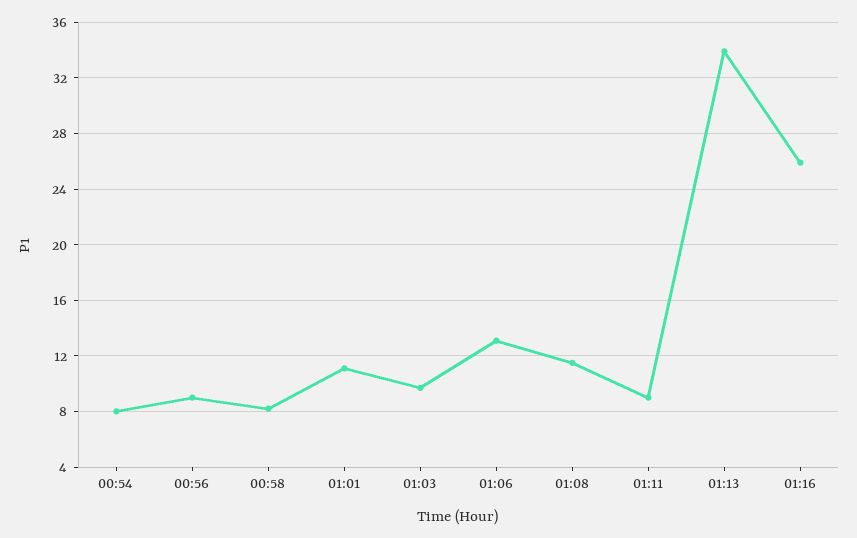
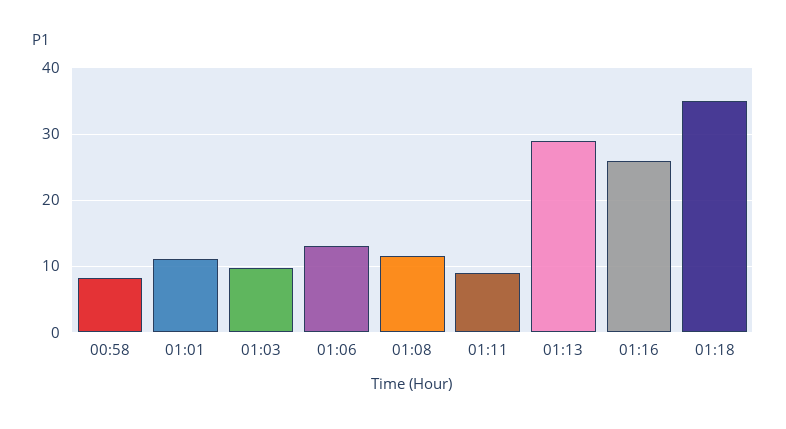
00:54: 8 -> none
00:56: 9 -> none
01:13: 34 -> 29
01:18: none -> 35

